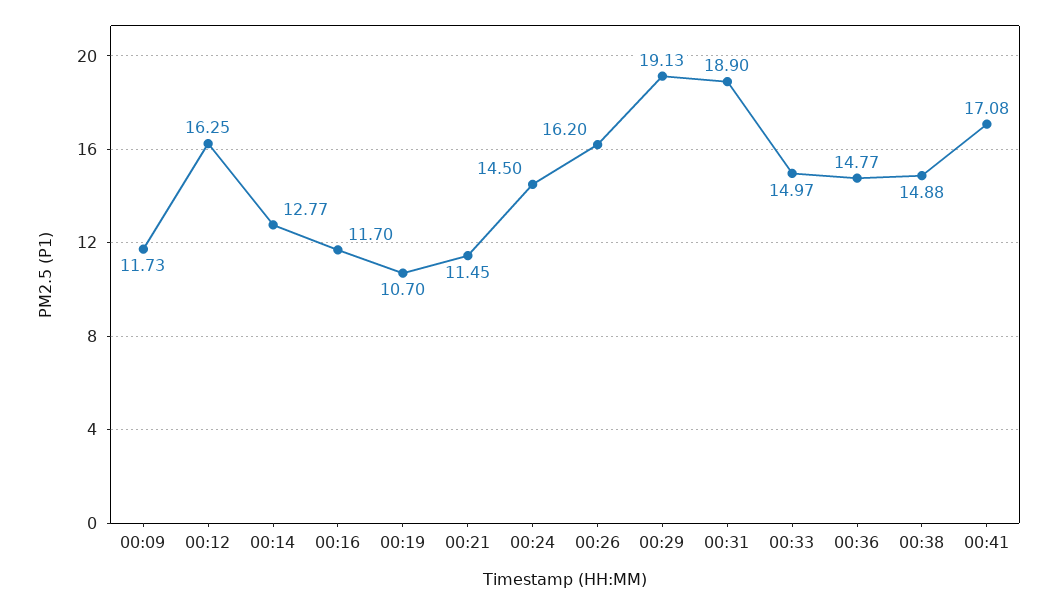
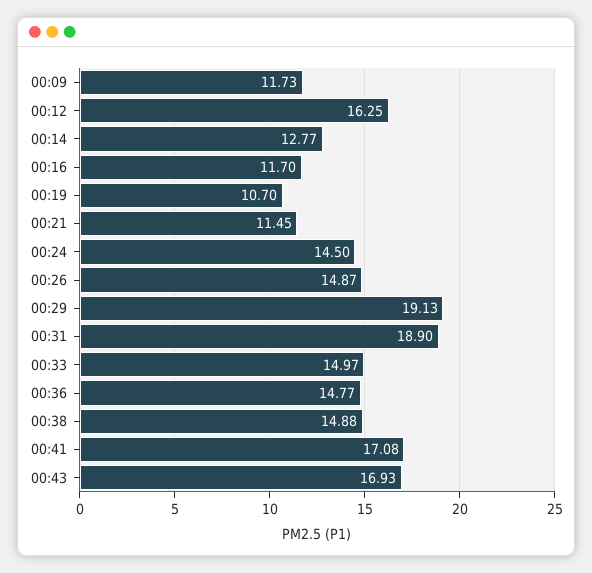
00:26: 16.2 -> 14.87
00:43: none -> 16.93

